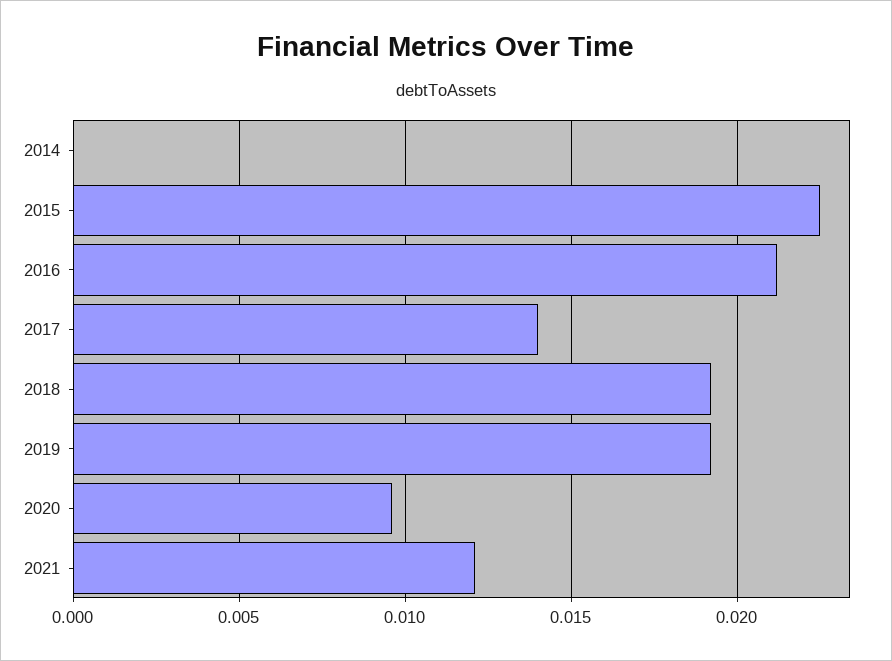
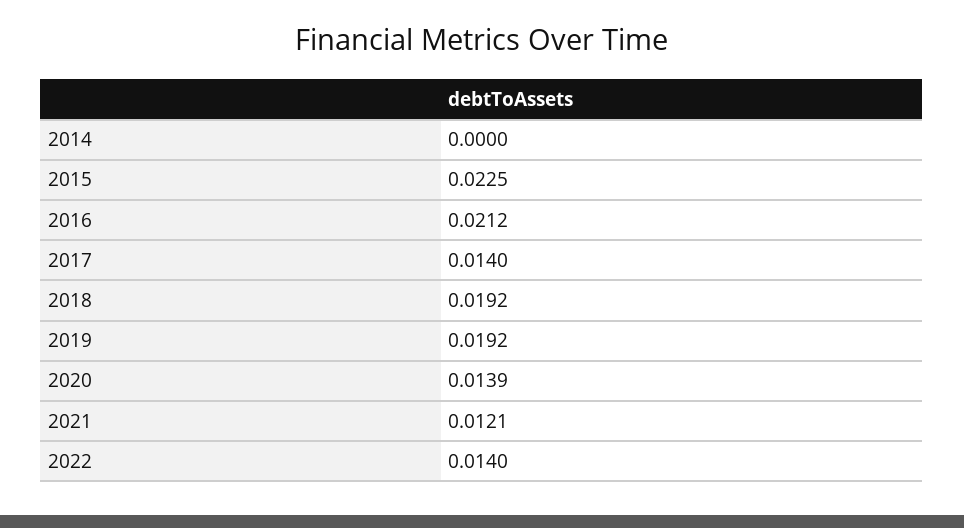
2020: 0.0095 -> 0.0139
2022: none -> 0.014

